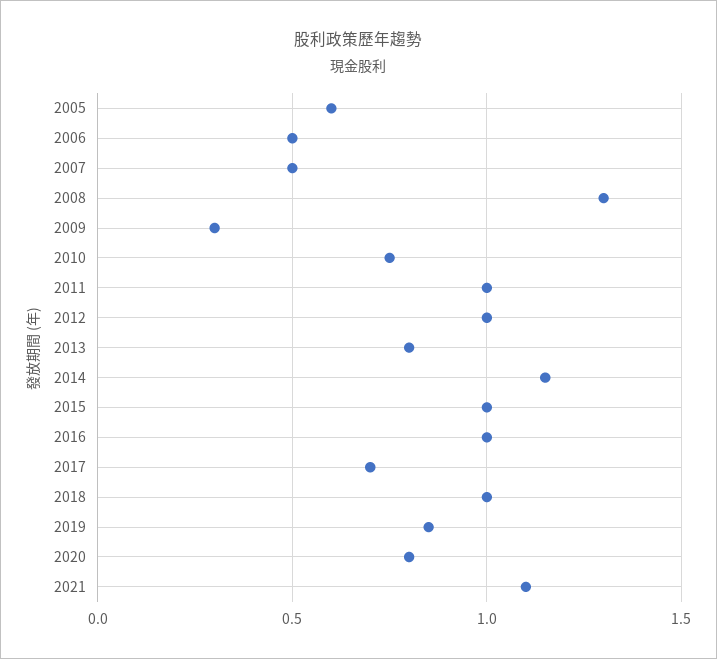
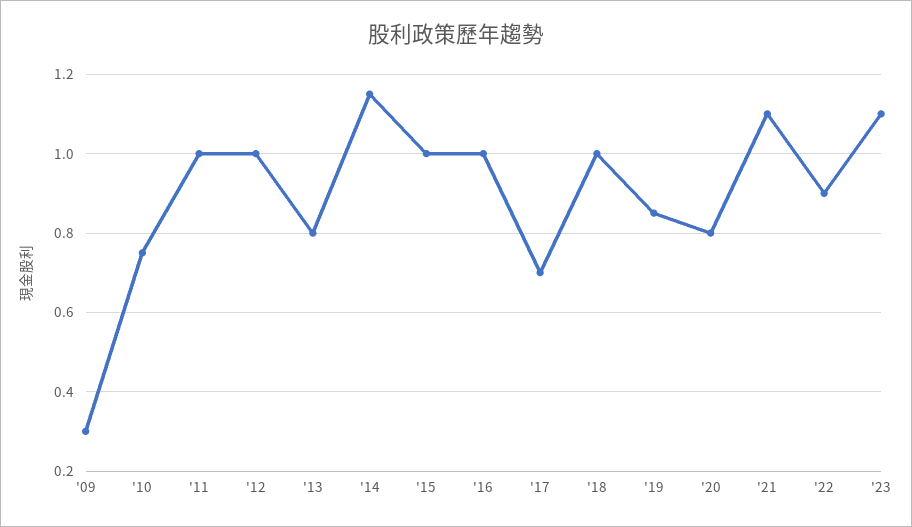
2005: 0.6 -> none
2006: 0.5 -> none
2007: 0.5 -> none
2008: 1.3 -> none
'22: none -> 0.9
'23: none -> 1.1

